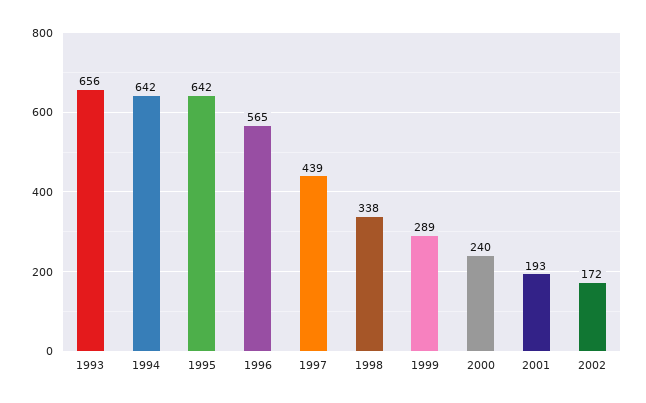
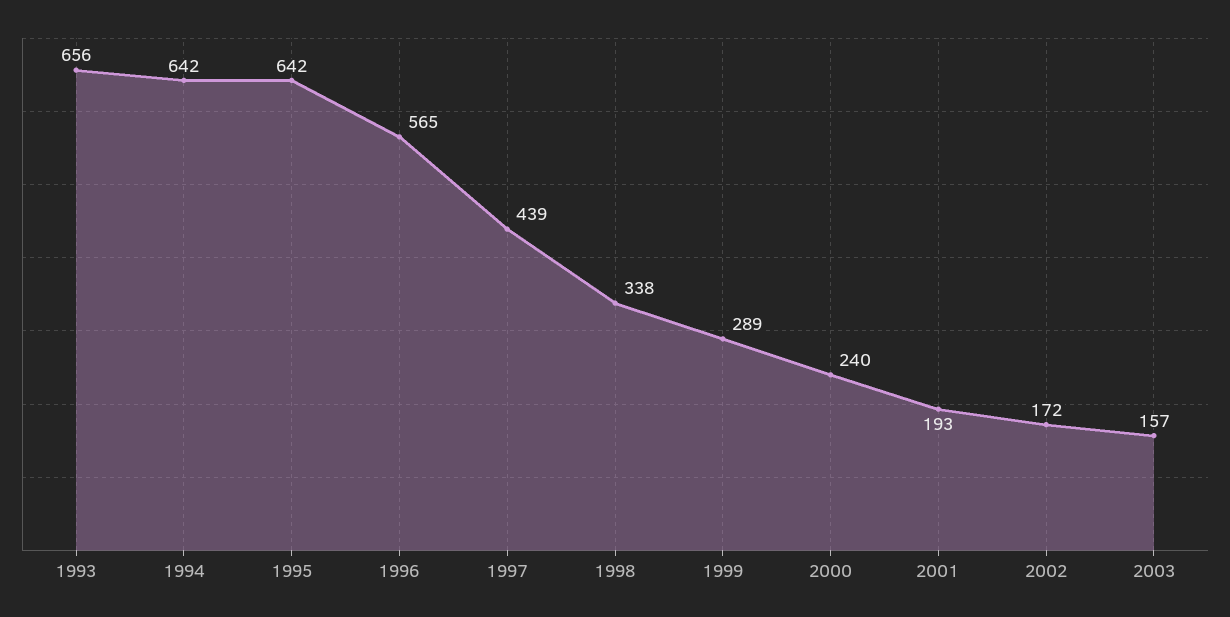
2003: none -> 157

